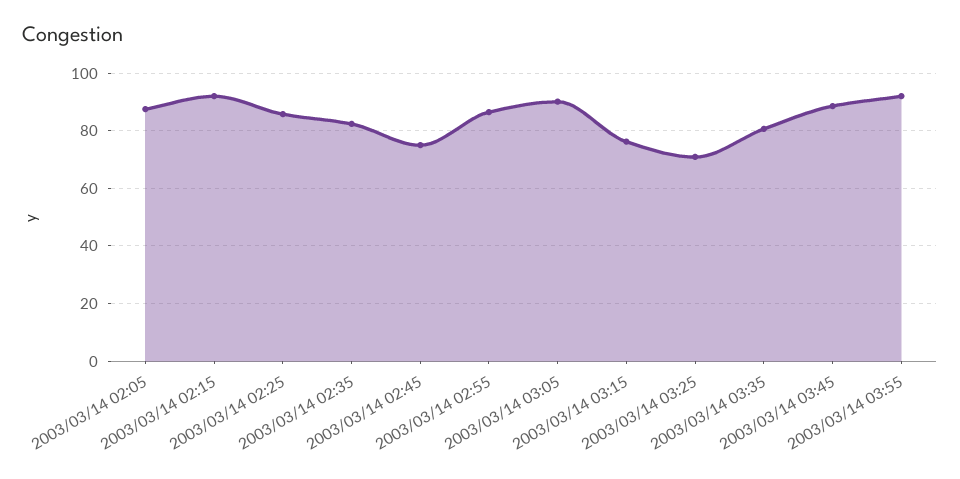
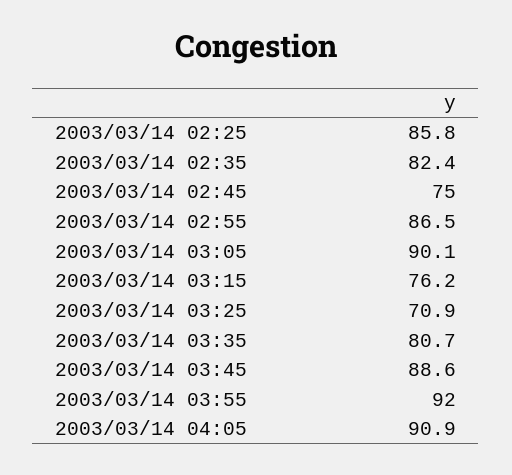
2003/03/14 02:05: 87.5 -> none
2003/03/14 02:15: 92.5 -> none
2003/03/14 04:05: none -> 90.9

